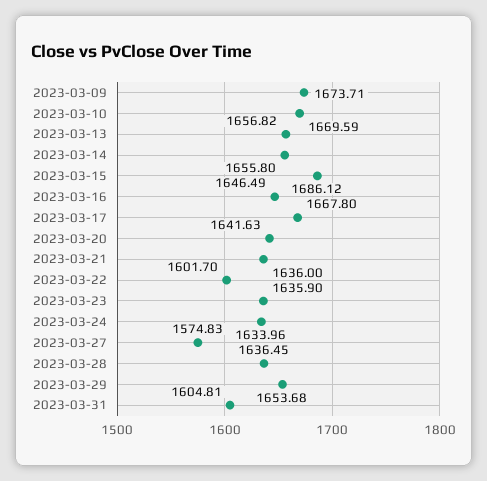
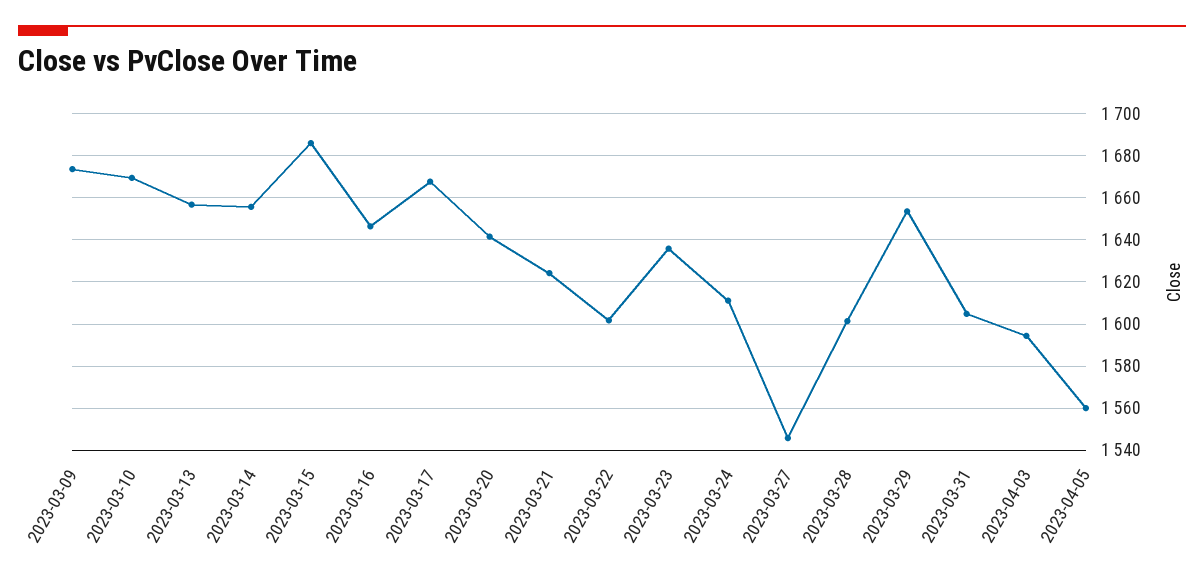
2023-03-21: 1636 -> 1625
2023-03-24: 1633.96 -> 1610
2023-03-27: 1574.83 -> 1545
2023-03-28: 1636.45 -> 1600
2023-04-03: none -> 1595
2023-04-05: none -> 1560

